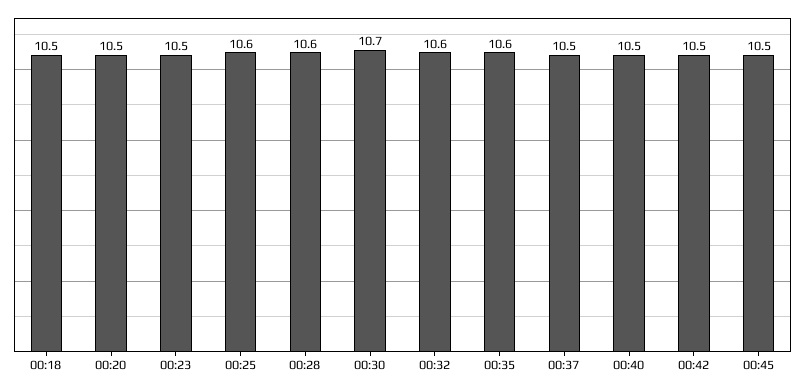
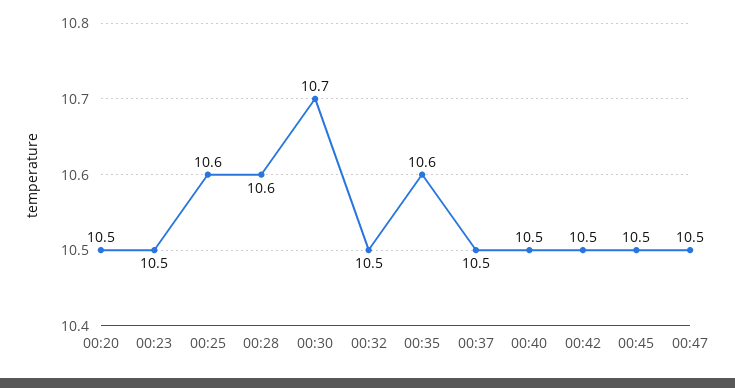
00:18: 10.5 -> none
00:32: 10.6 -> 10.5
00:47: none -> 10.5

